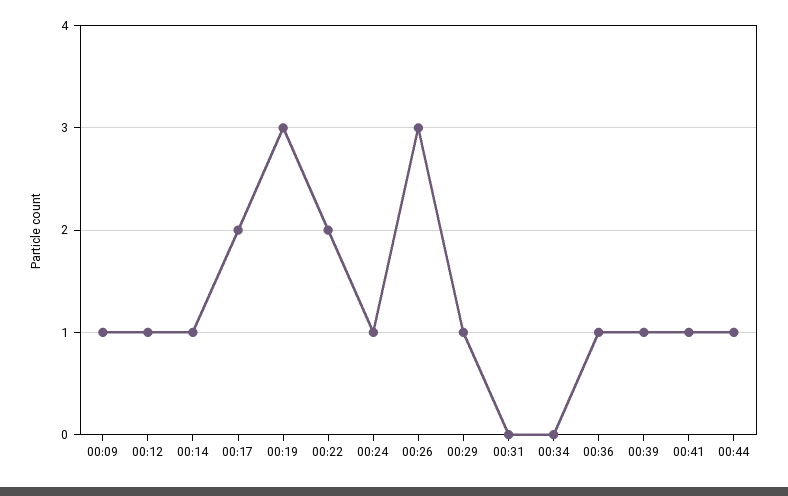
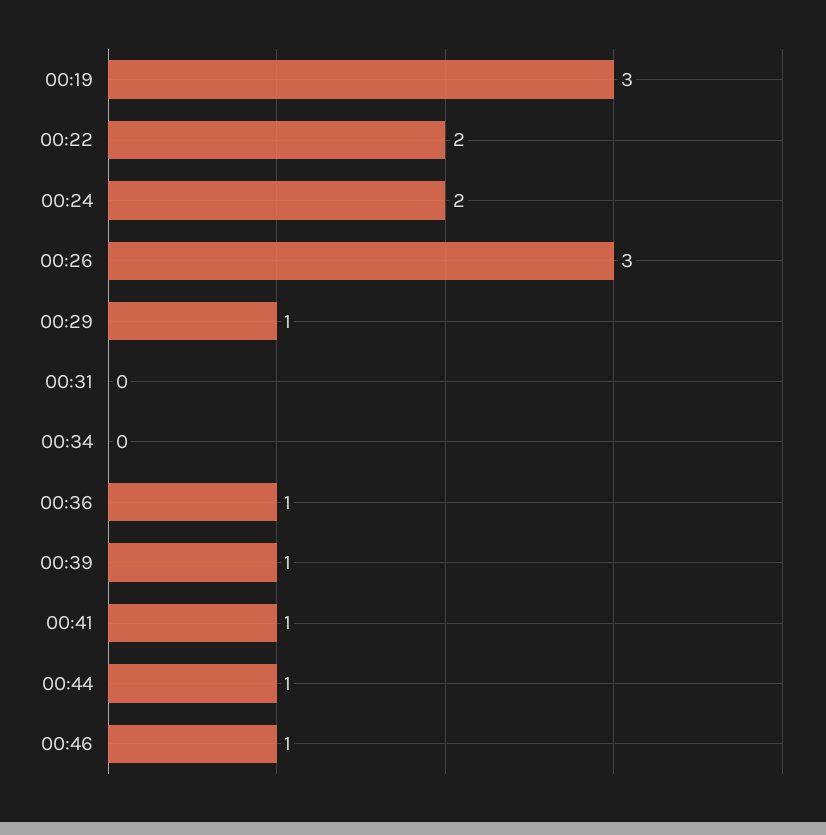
00:09: 1 -> none
00:12: 1 -> none
00:14: 1 -> none
00:17: 2 -> none
00:24: 1 -> 2
00:46: none -> 1

